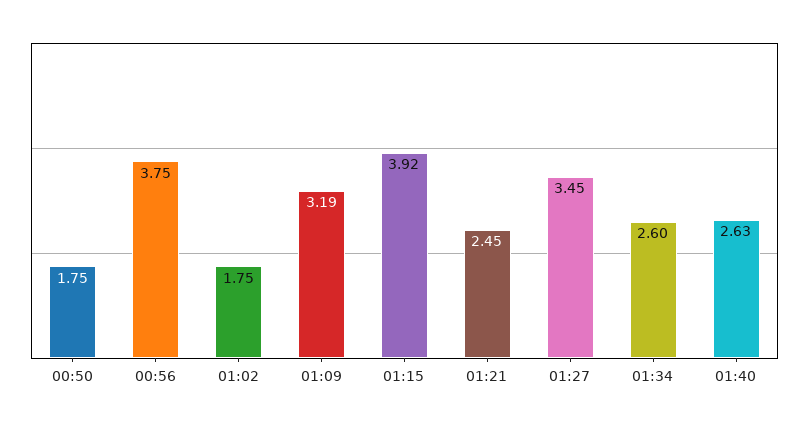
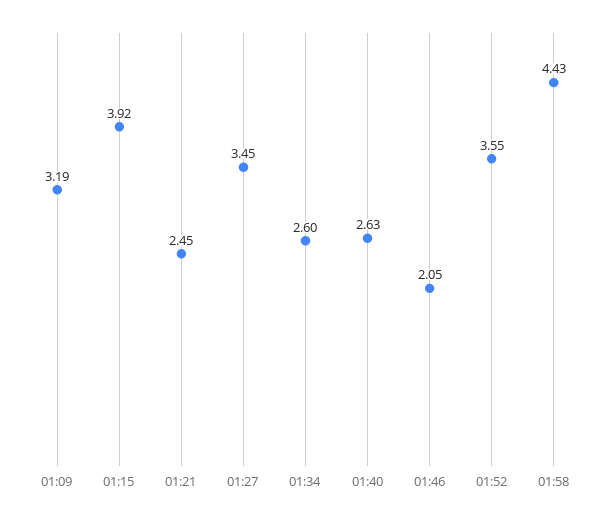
00:50: 1.75 -> none
00:56: 3.75 -> none
01:02: 1.75 -> none
01:46: none -> 2.05
01:52: none -> 3.55
01:58: none -> 4.43

